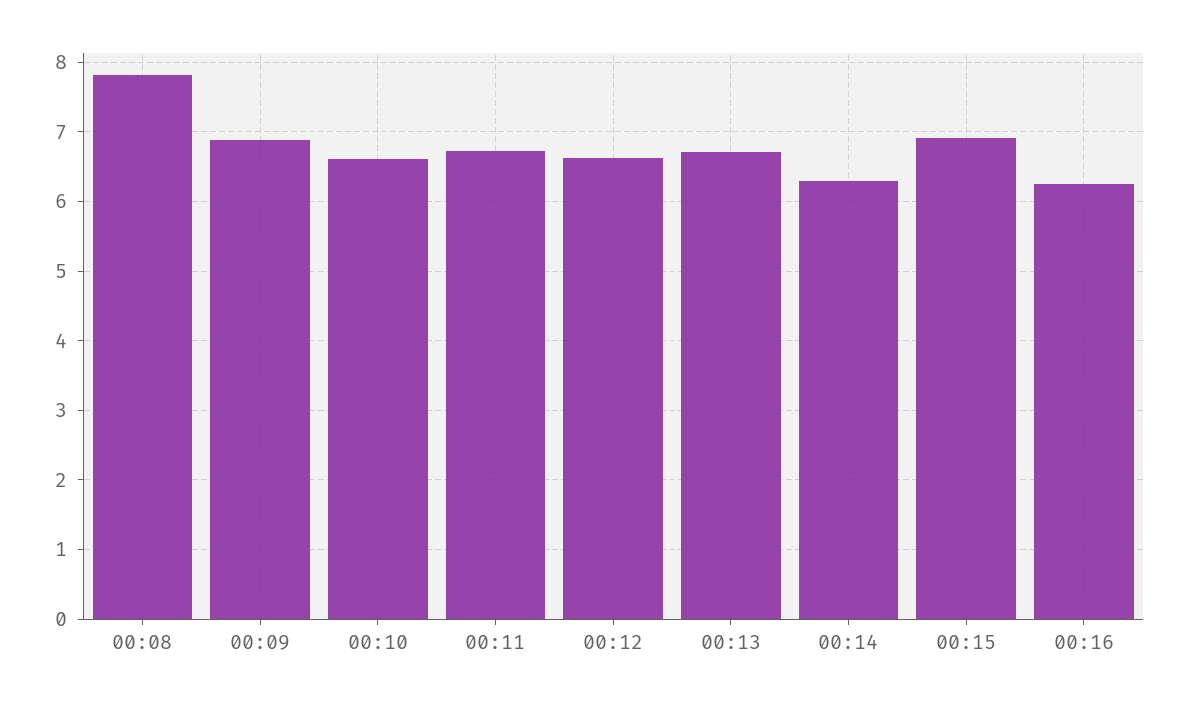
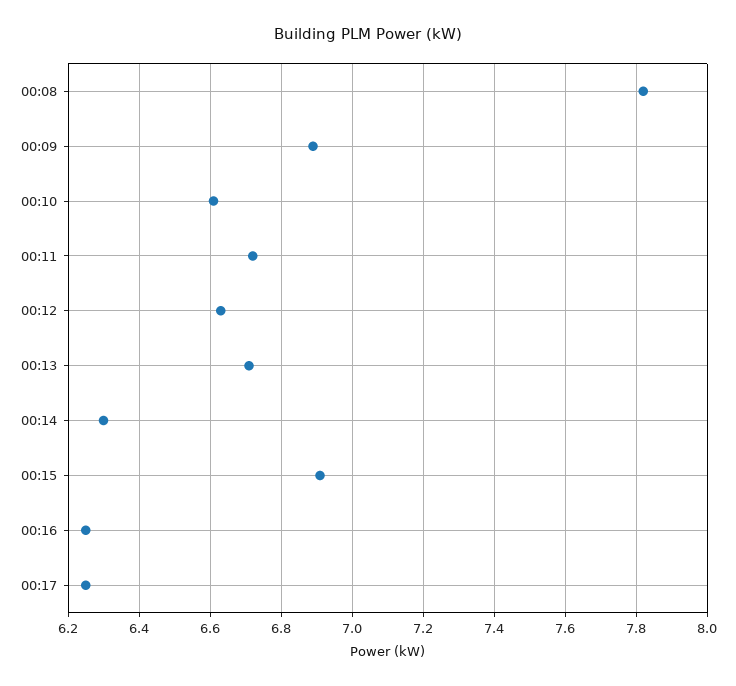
00:17: none -> 6.25

